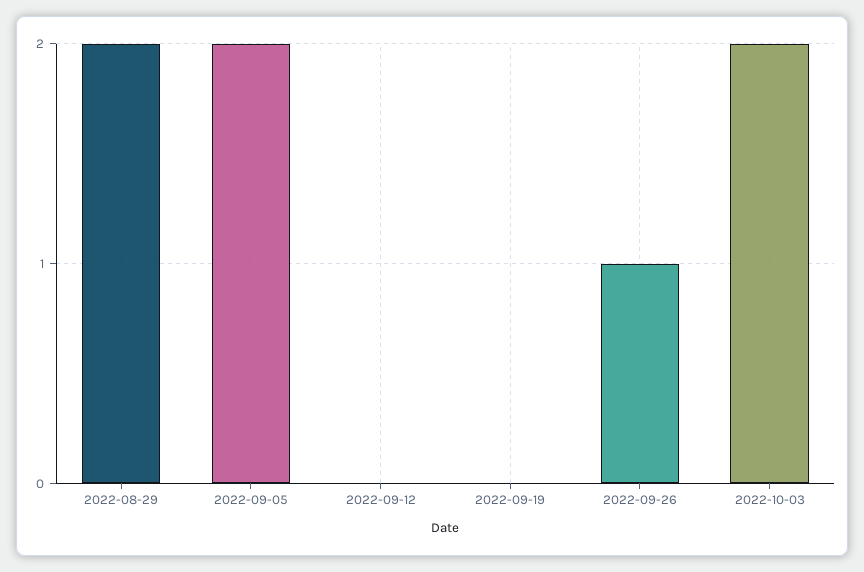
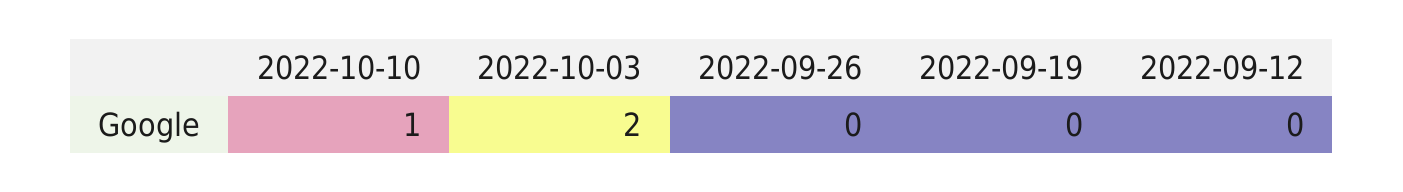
2022-08-29: 2 -> none
2022-09-05: 2 -> none
2022-09-26: 1 -> 0
2022-10-10: none -> 1

